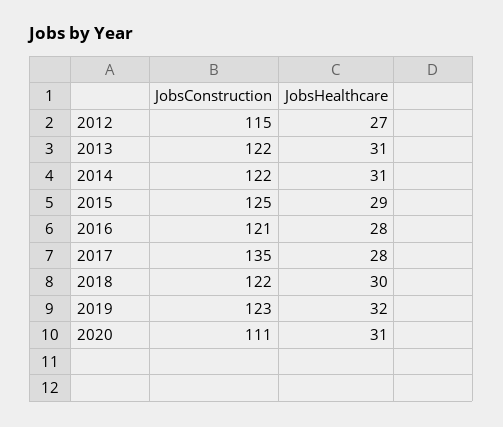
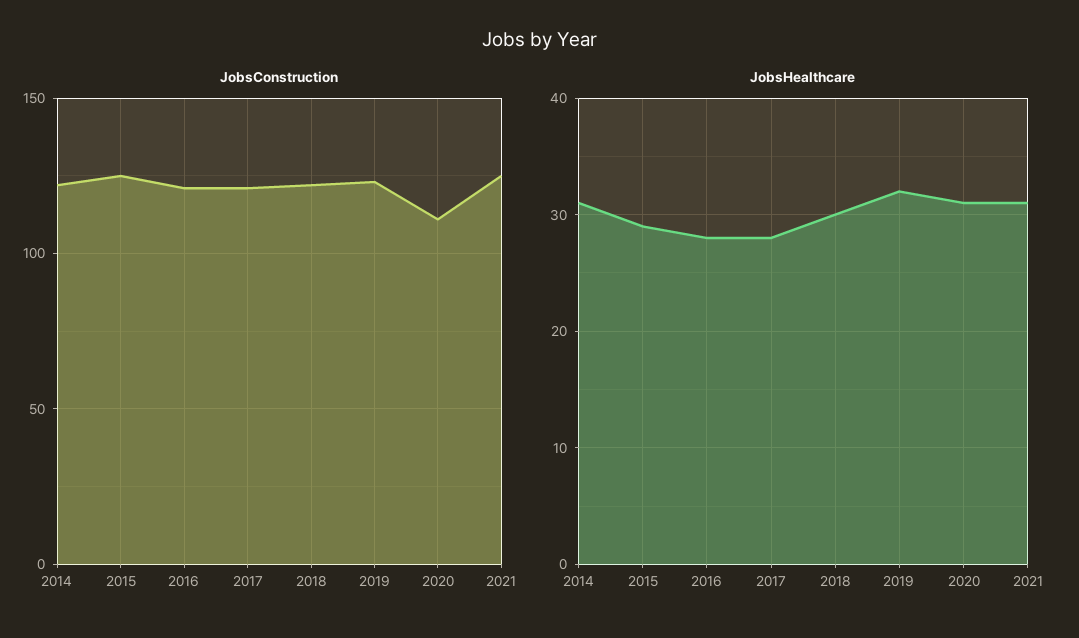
JobsConstruction, 2012: 115 -> none
JobsHealthcare, 2012: 27 -> none
JobsConstruction, 2013: 122 -> none
JobsHealthcare, 2013: 31 -> none
JobsConstruction, 2017: 135 -> 120
JobsConstruction, 2021: none -> 125
JobsHealthcare, 2021: none -> 31

